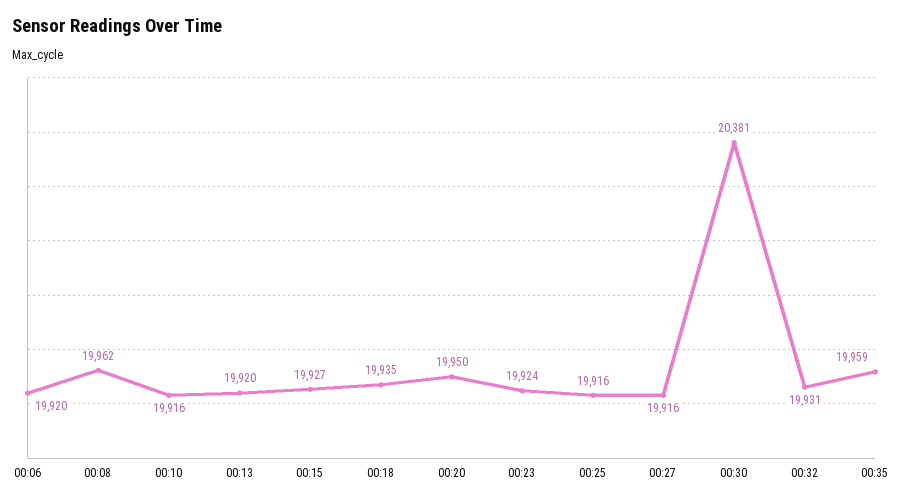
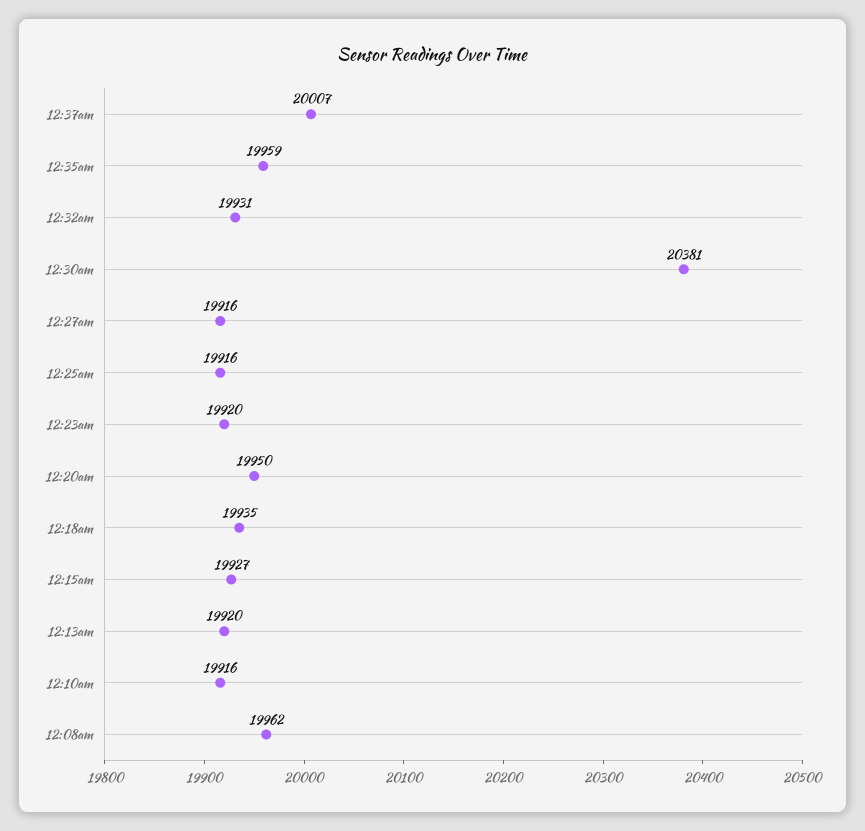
00:06: 19920 -> none
00:23: 19924 -> 19920
12:37am: none -> 20007

